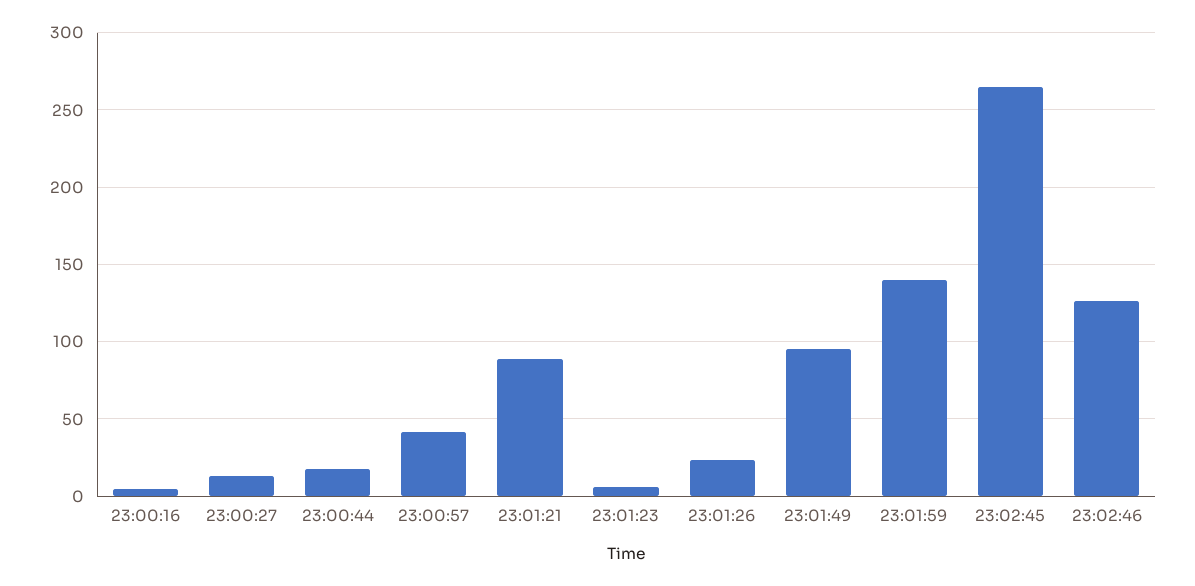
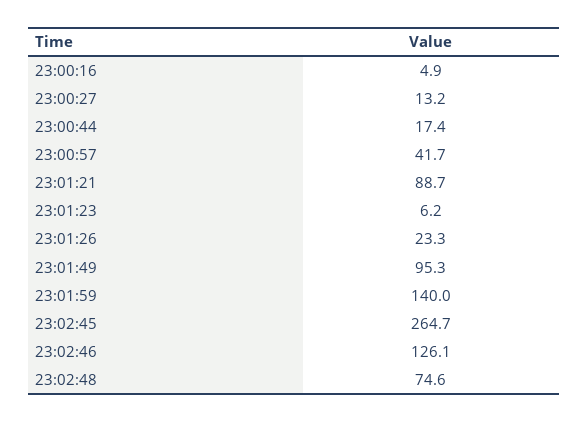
23:02:48: none -> 74.6

